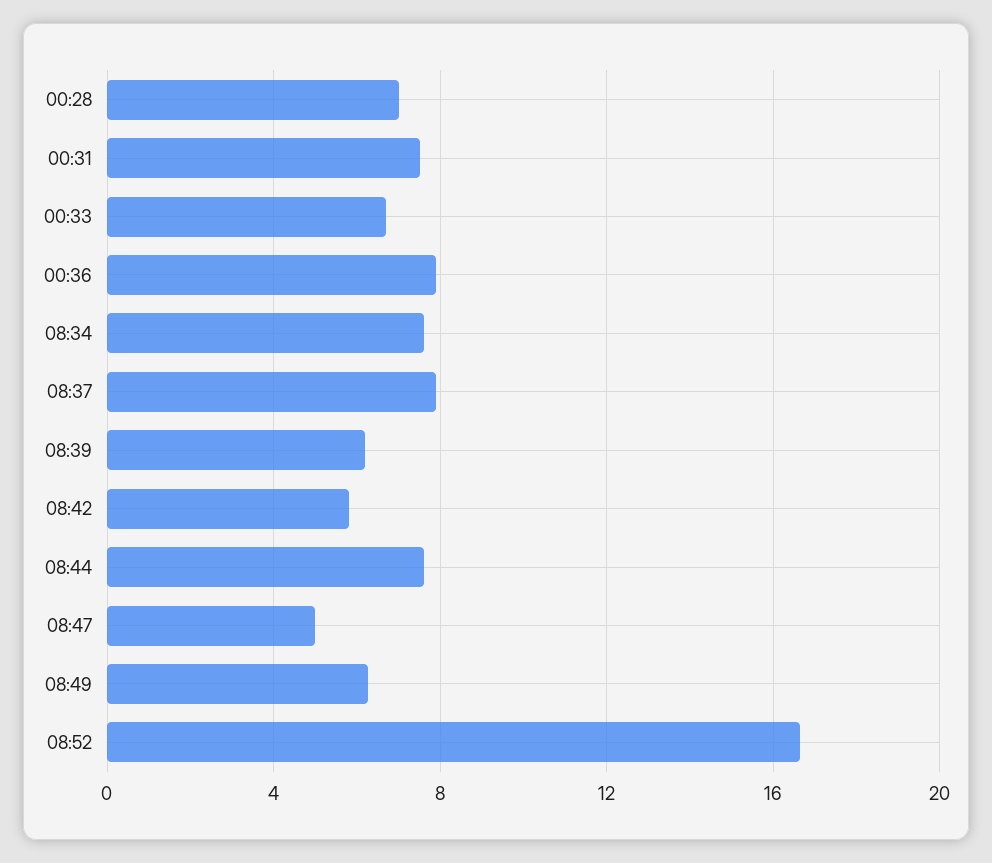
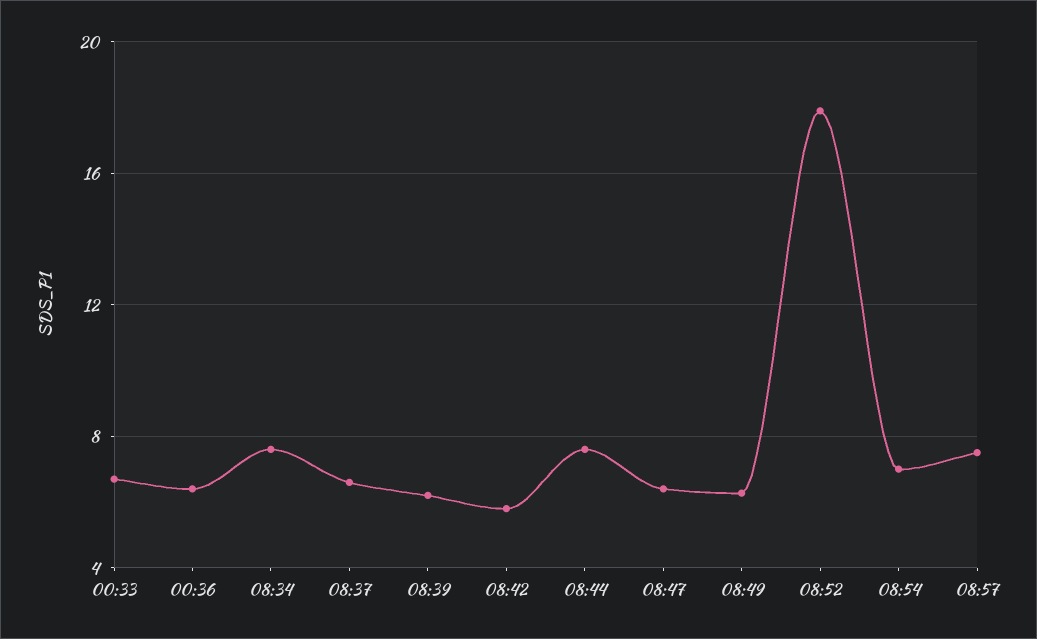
00:28: 7 -> none
00:31: 7.5 -> none
00:36: 8 -> 6.5
08:37: 8 -> 6.5
08:47: 5 -> 6.5
08:52: 16.5 -> 18
08:54: none -> 7
08:57: none -> 7.5

